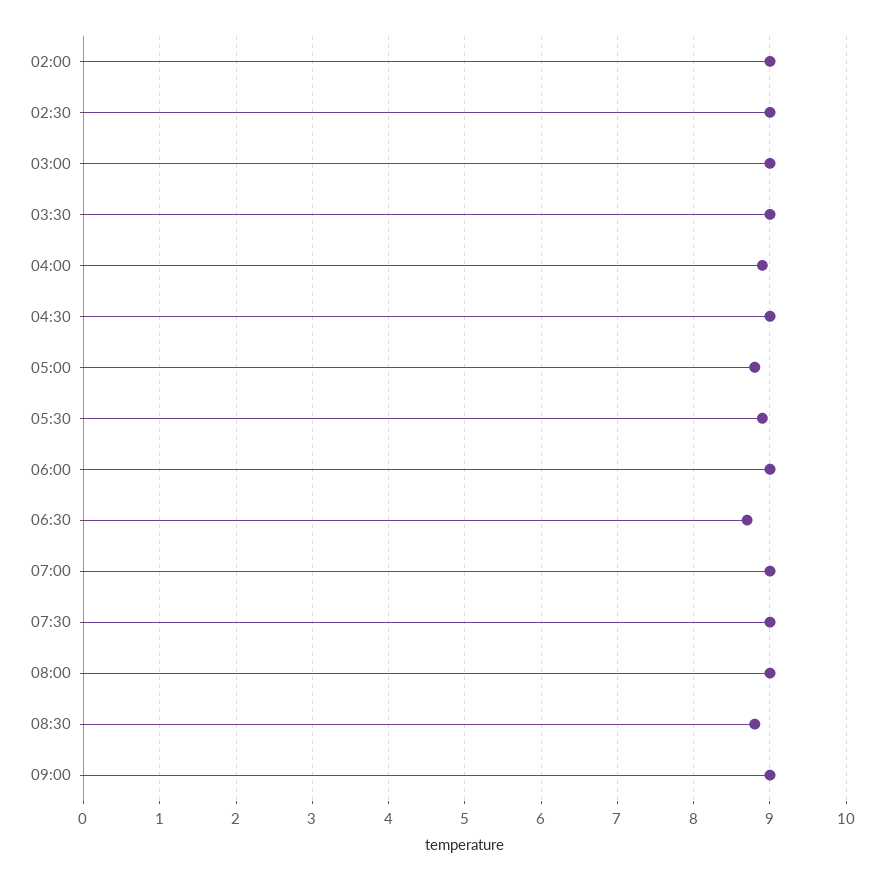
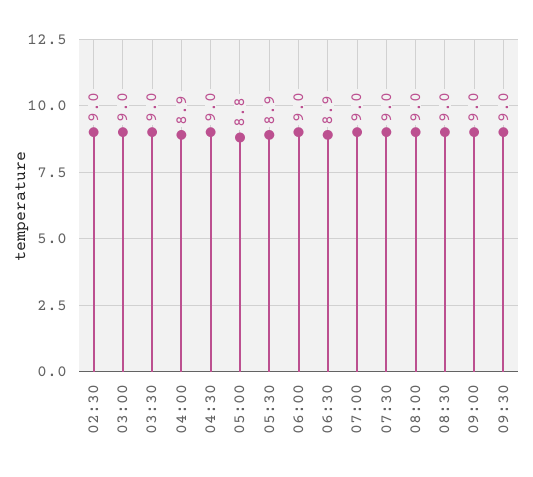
02:00: 9 -> none
06:30: 8.7 -> 8.9
08:30: 8.8 -> 9
09:30: none -> 9

